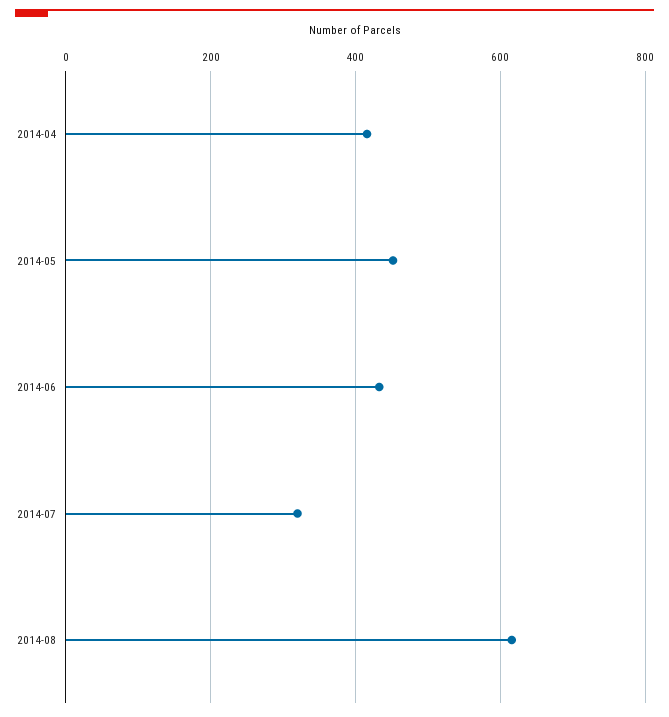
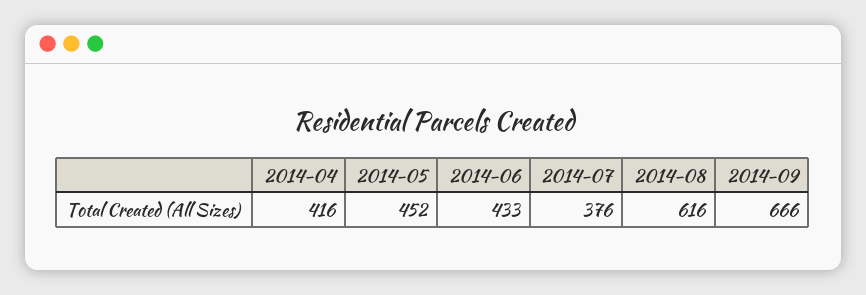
2014-07: 320 -> 376
2014-09: none -> 666

